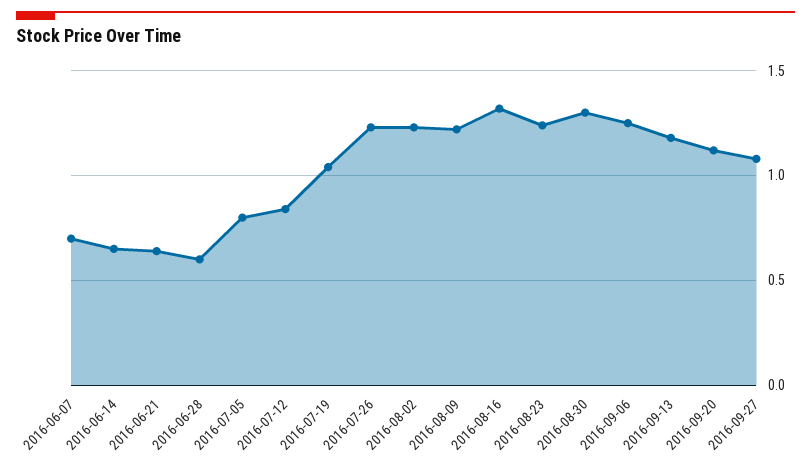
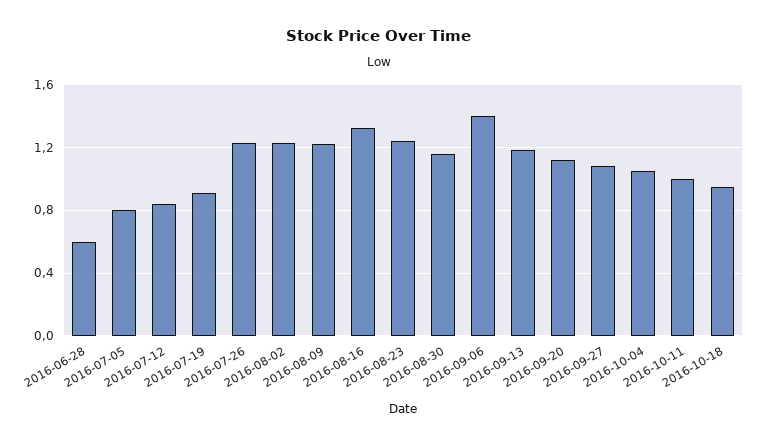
2016-06-07: 0.7 -> none
2016-06-14: 0.65 -> none
2016-06-21: 0.65 -> none
2016-07-19: 1.05 -> 0.9
2016-08-30: 1.3 -> 1.15
2016-09-06: 1.25 -> 1.4
2016-10-04: none -> 1.05
2016-10-11: none -> 1
2016-10-18: none -> 0.95

